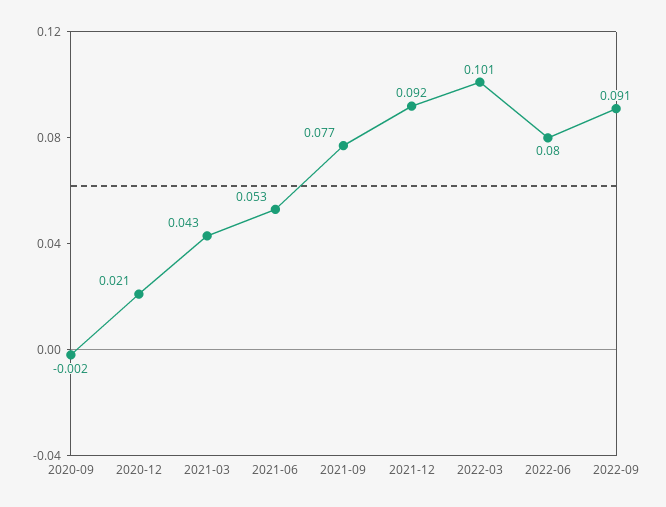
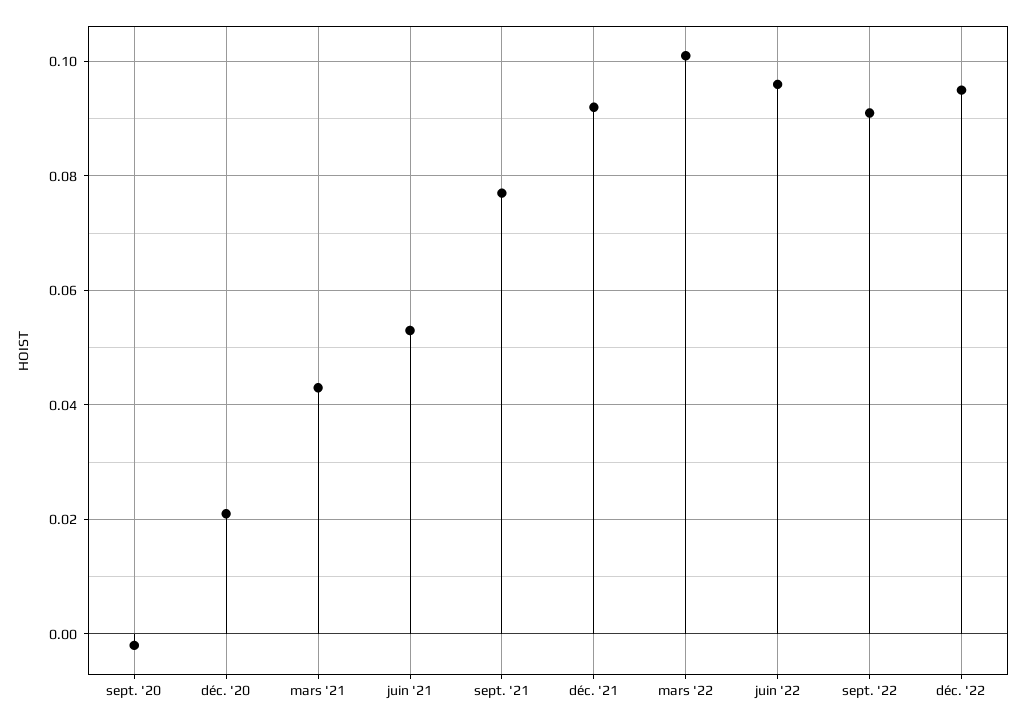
2022-06: 0.08 -> 0.095
déc. '22: none -> 0.095

